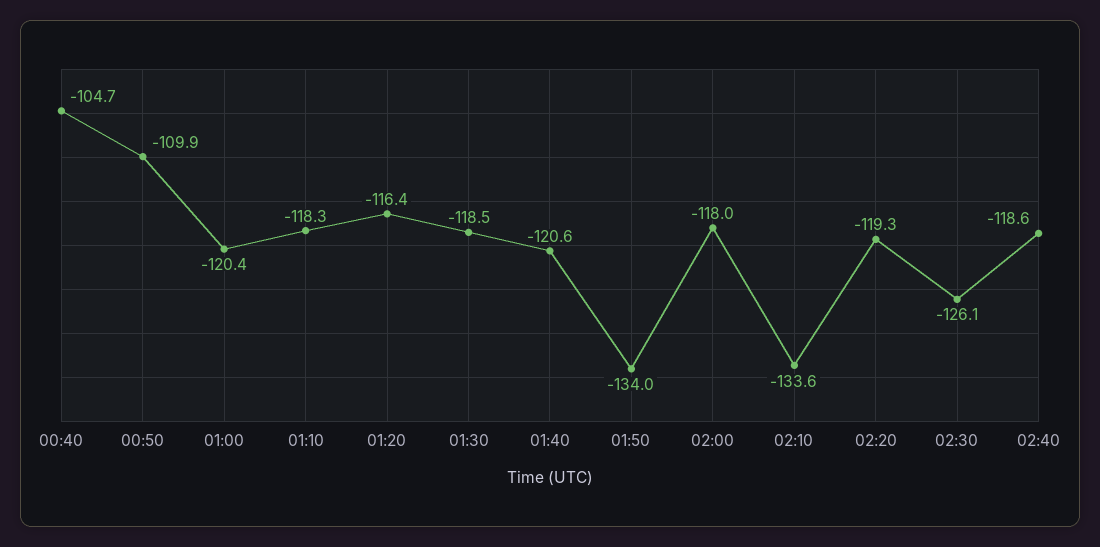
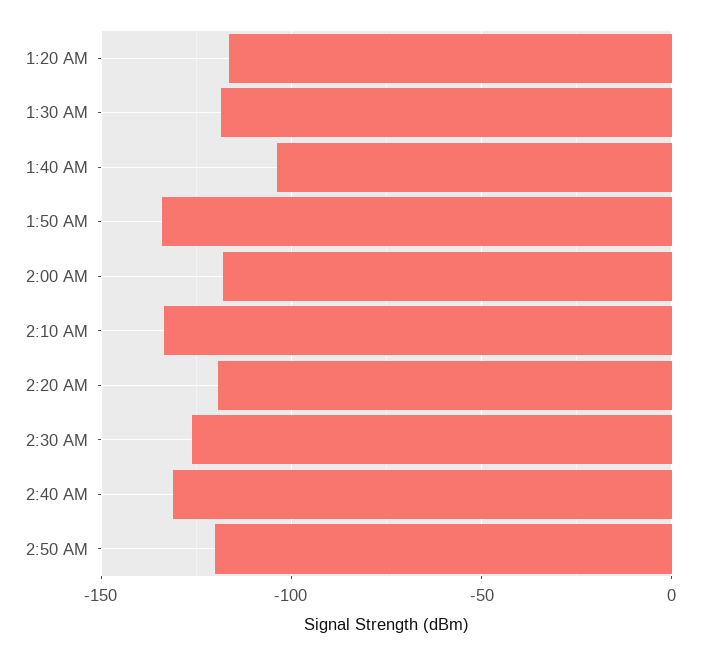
00:40: -104.7 -> none
00:50: -109.9 -> none
01:00: -120.4 -> none
01:10: -118.3 -> none
01:40: -120.6 -> -105
02:40: -118.6 -> -130
2:50 AM: none -> -120

